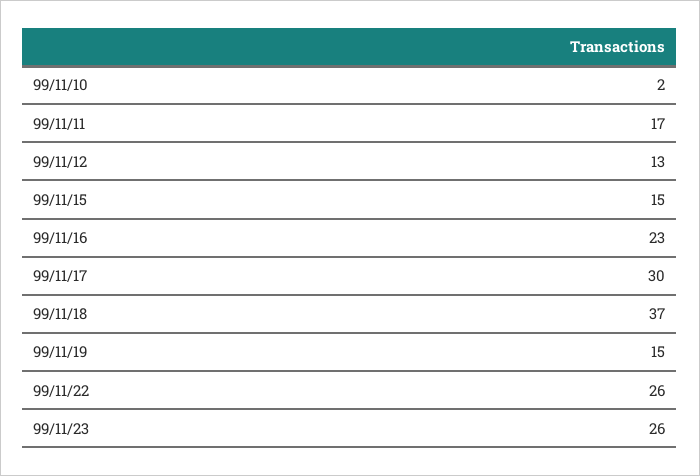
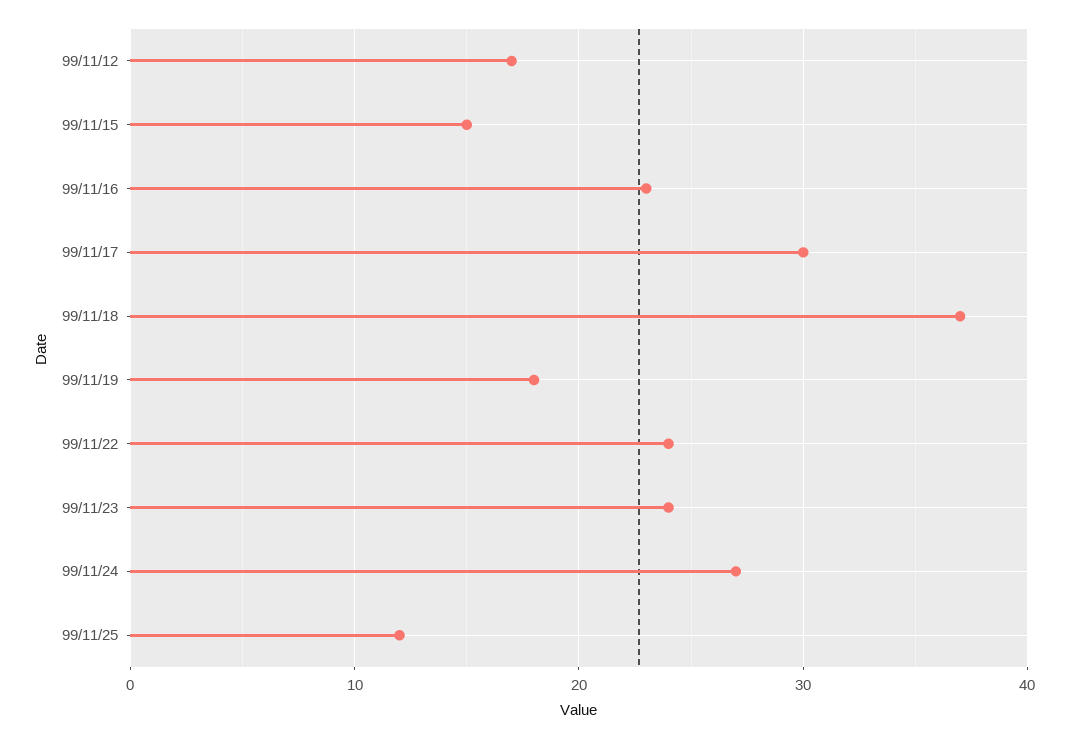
99/11/10: 2 -> none
99/11/11: 17 -> none
99/11/12: 13 -> 17
99/11/19: 15 -> 18
99/11/22: 26 -> 24
99/11/23: 26 -> 24
99/11/24: none -> 27
99/11/25: none -> 12

